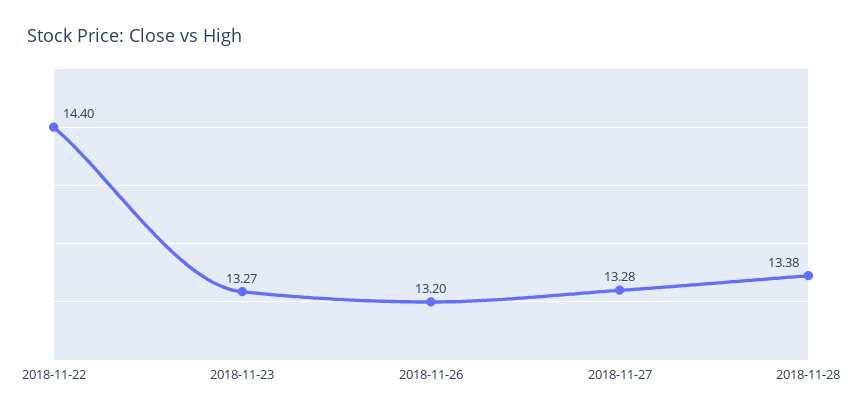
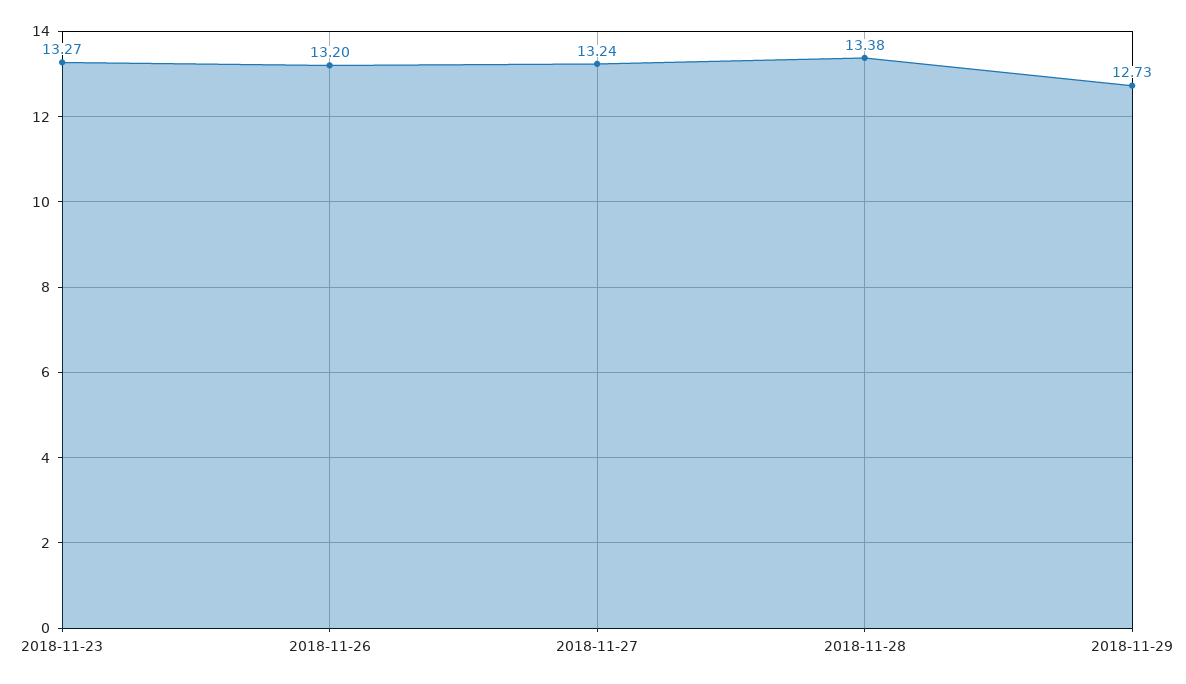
2018-11-22: 14.4 -> none
2018-11-27: 13.28 -> 13.24
2018-11-29: none -> 12.73

